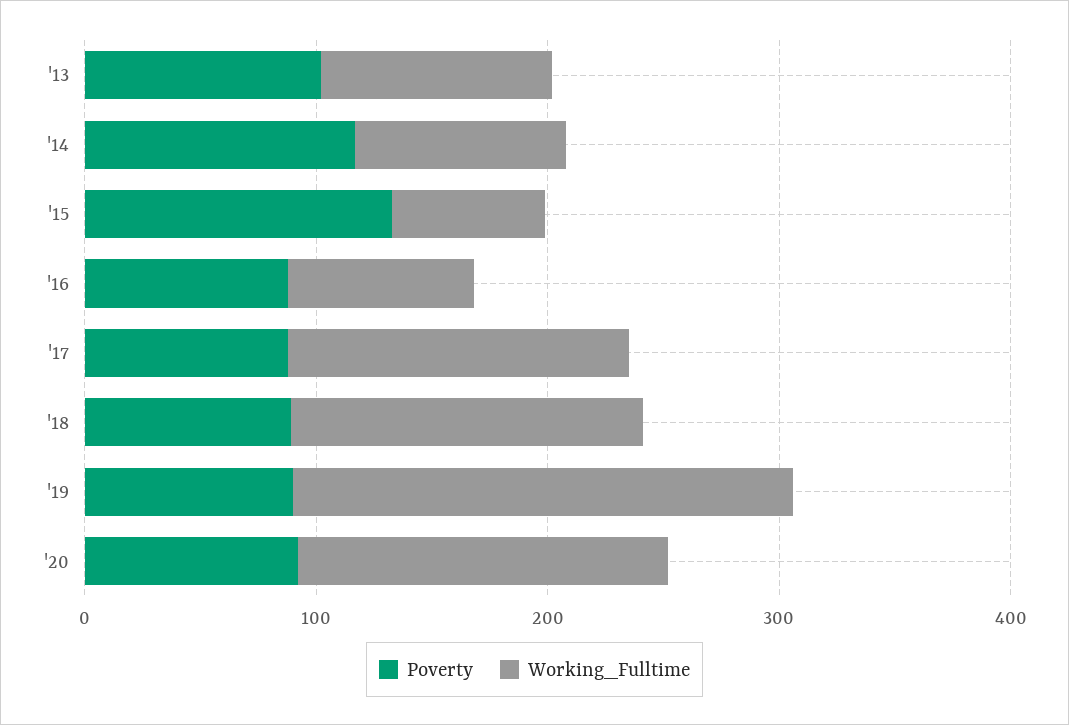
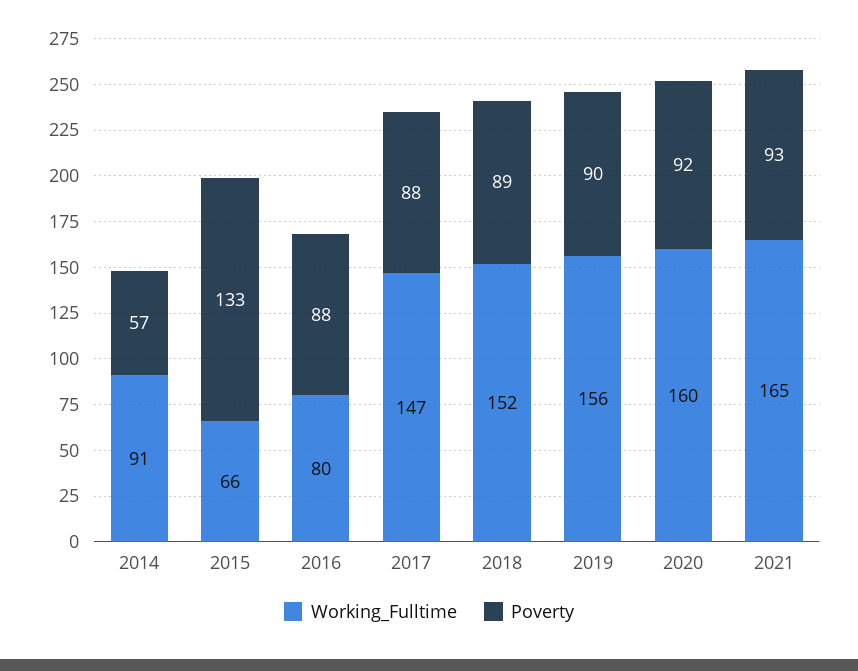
Poverty, '13: 100 -> none
Working_Fulltime, '13: 100 -> none
Poverty, '14: 120 -> 57
Working_Fulltime, '19: 220 -> 156
Working_Fulltime, 2021: none -> 165
Poverty, 2021: none -> 93

